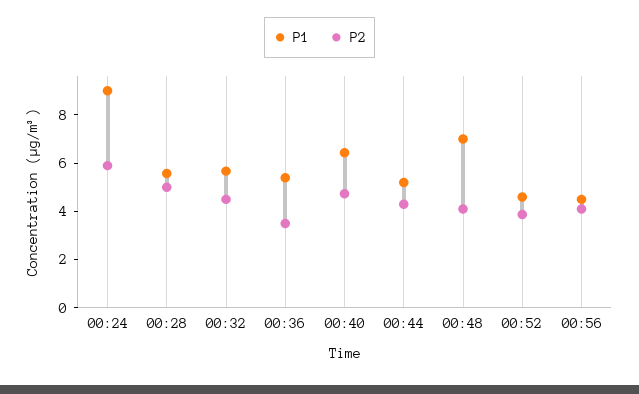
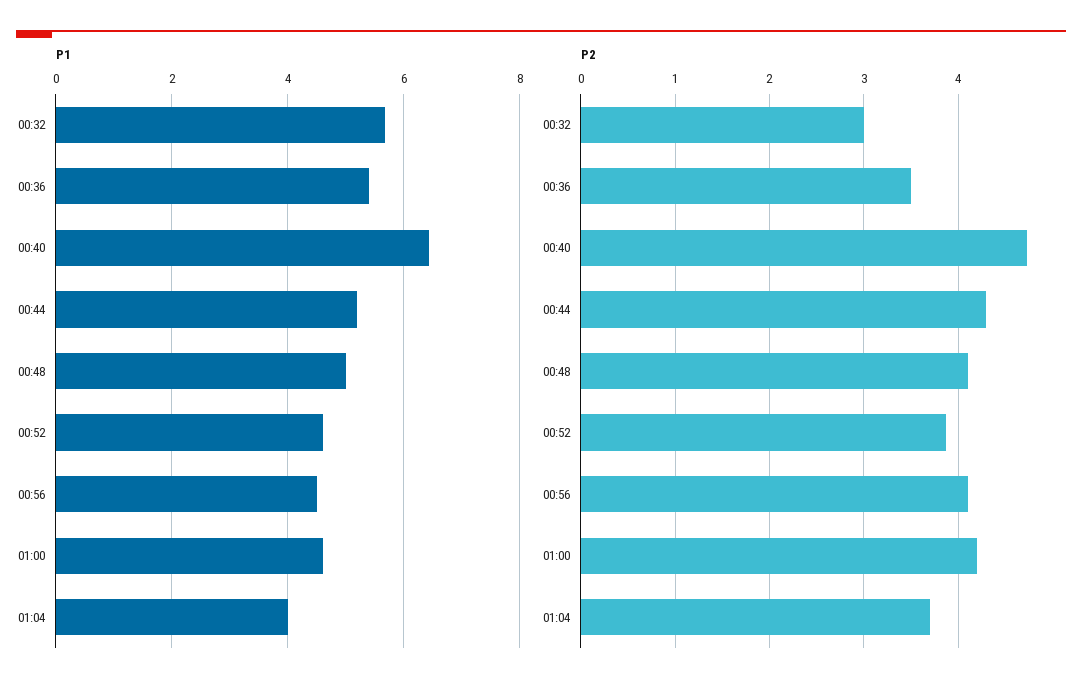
P1, 00:24: 9 -> none
P2, 00:24: 6 -> none
P1, 00:28: 5.5 -> none
P2, 00:28: 5 -> none
P2, 00:32: 4.5 -> 3
P1, 00:48: 7 -> 5
P1, 01:00: none -> 4.6
P1, 01:04: none -> 4
P2, 01:00: none -> 4.2
P2, 01:04: none -> 3.7

